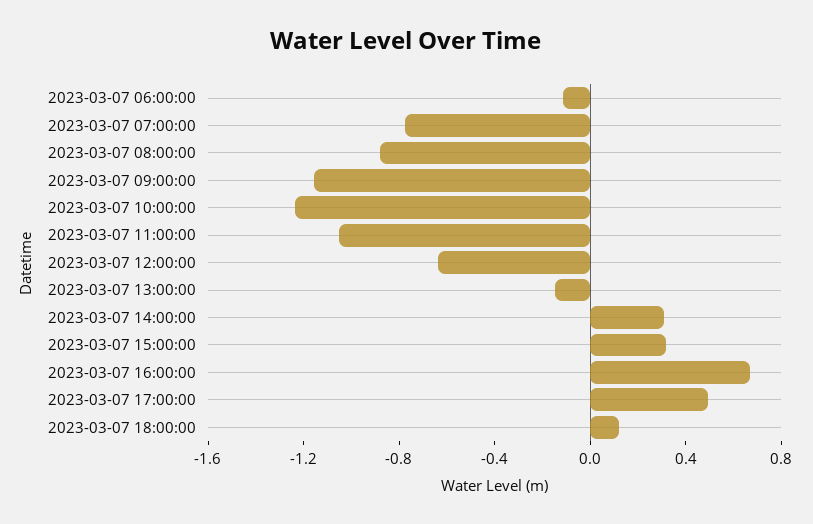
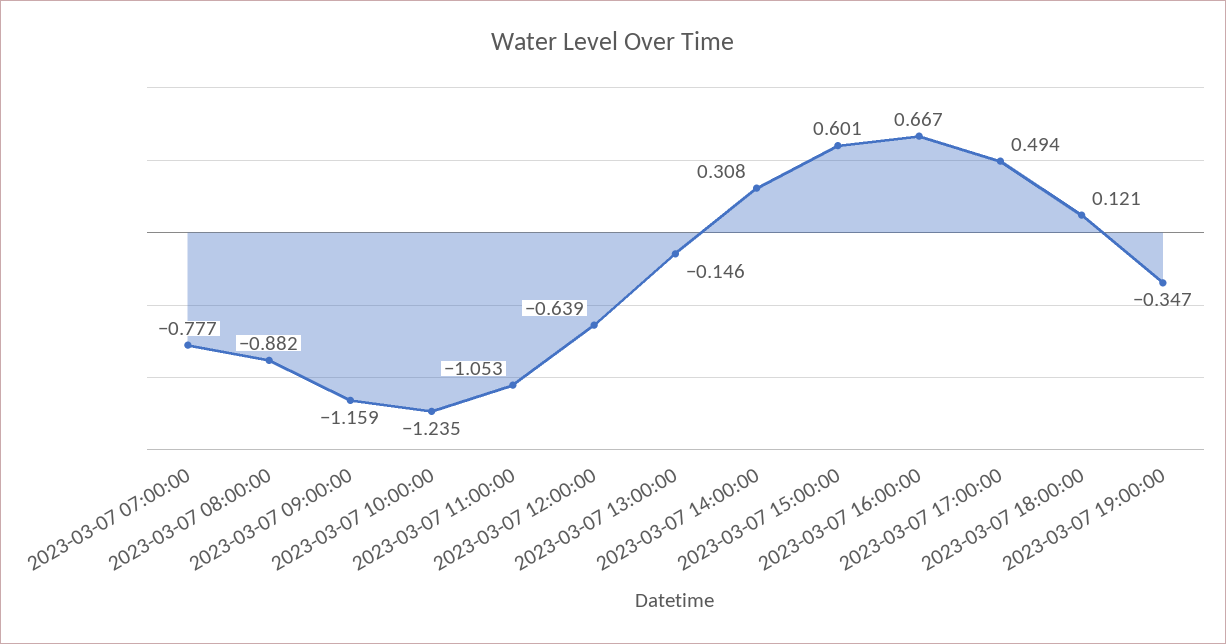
2023-03-07 06:00:00: -0.1 -> none
2023-03-07 15:00:00: 0.3 -> 0.601
2023-03-07 19:00:00: none -> -0.347

